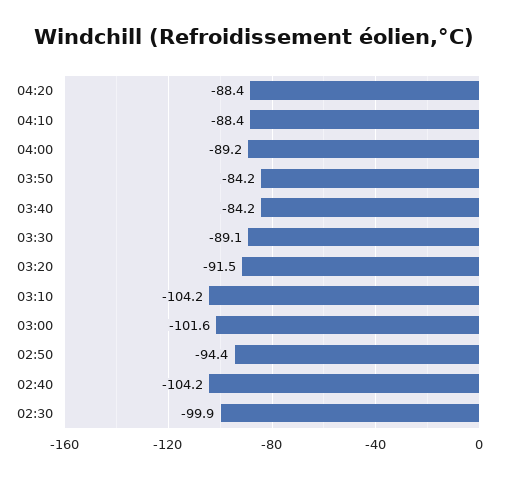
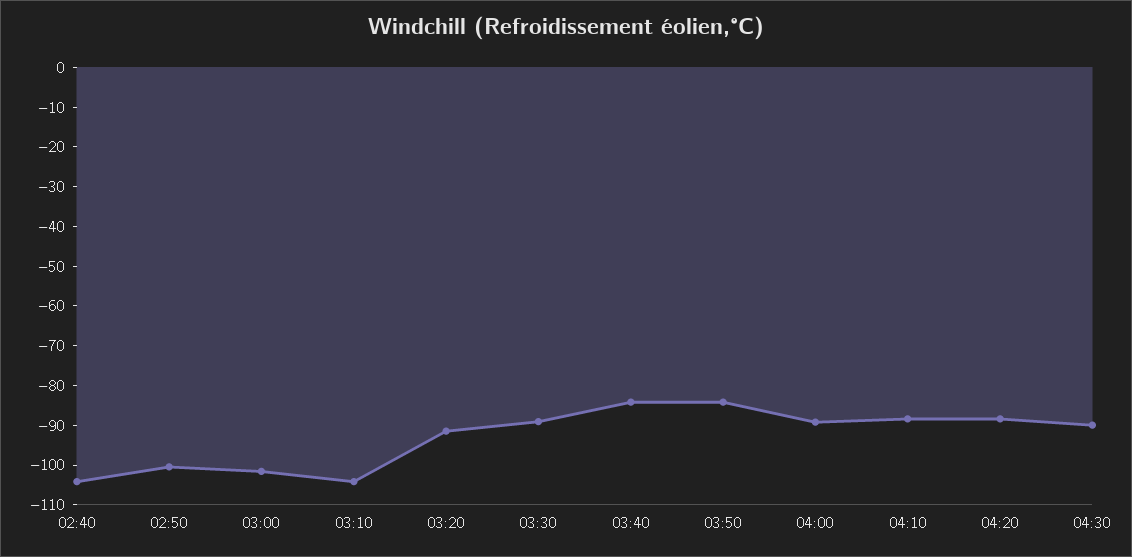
02:50: -94.4 -> -100
02:30: -99.9 -> none
04:30: none -> -90

